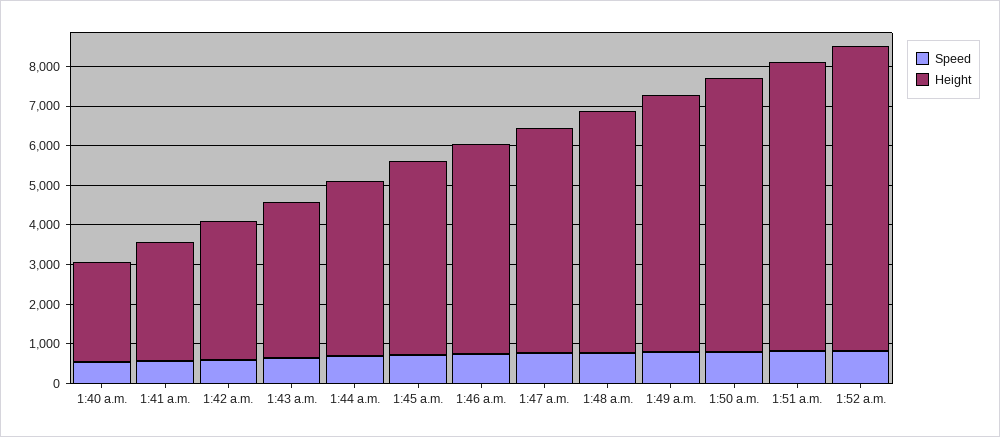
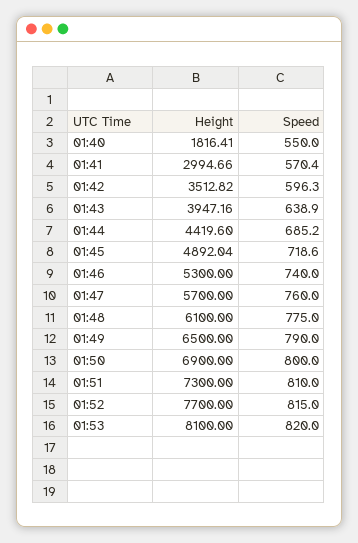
Height, 1:40 a.m.: 2500 -> 1816.41
Height, 01:53: none -> 8100
Speed, 01:53: none -> 820

